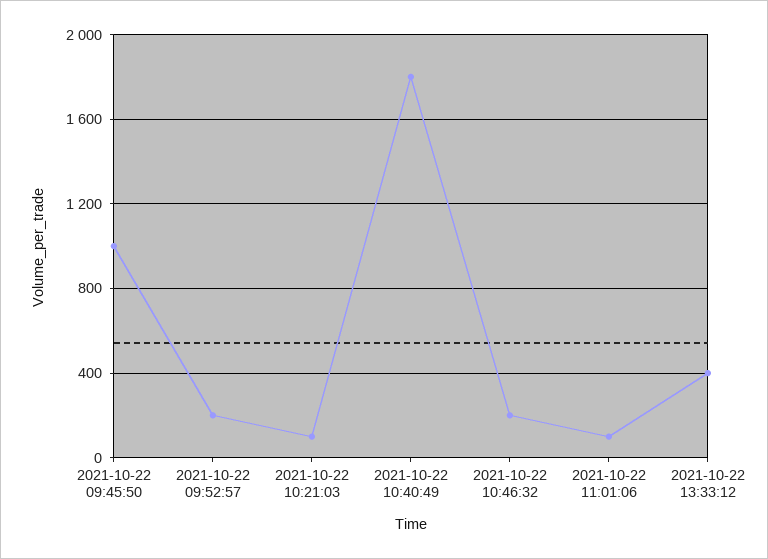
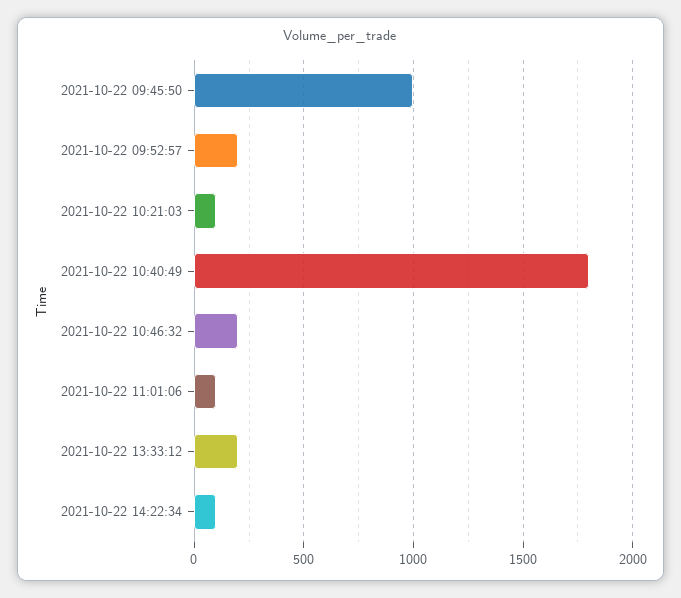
2021-10-22 13:33:12: 400 -> 200
2021-10-22 14:22:34: none -> 100

